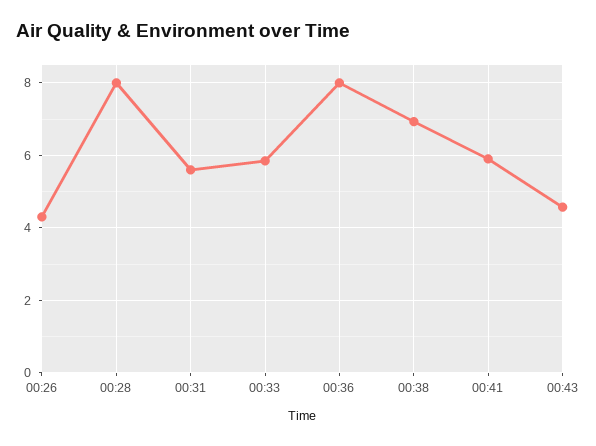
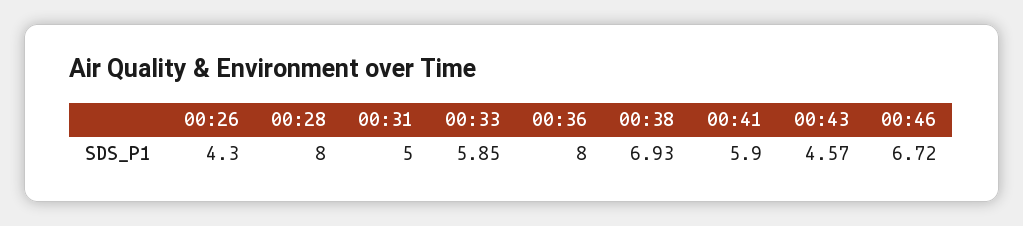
00:31: 5.6 -> 5
00:46: none -> 6.72

